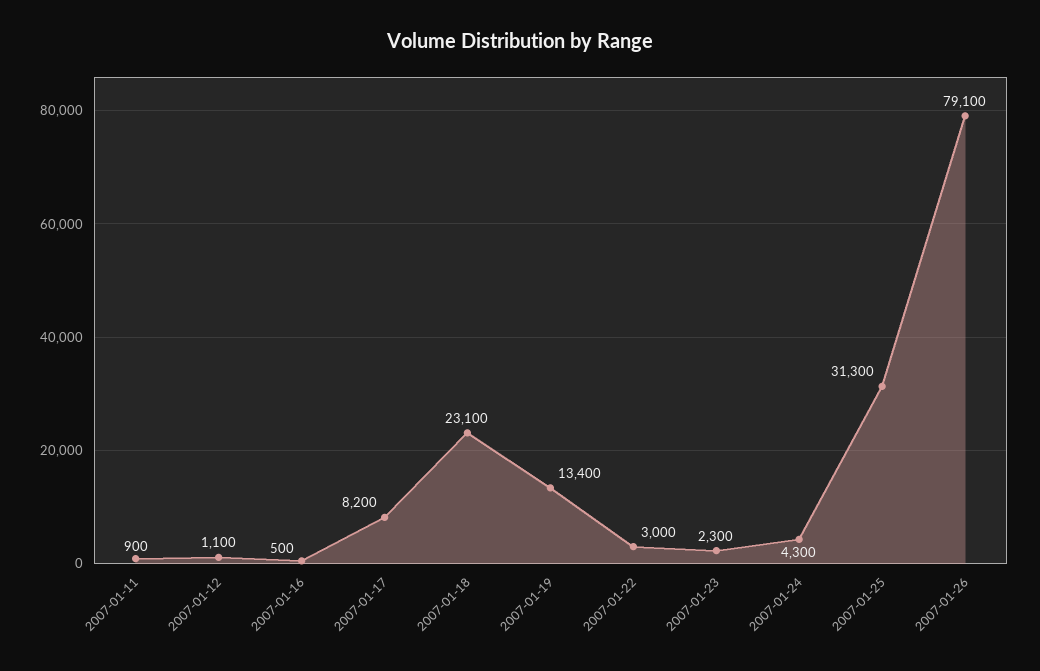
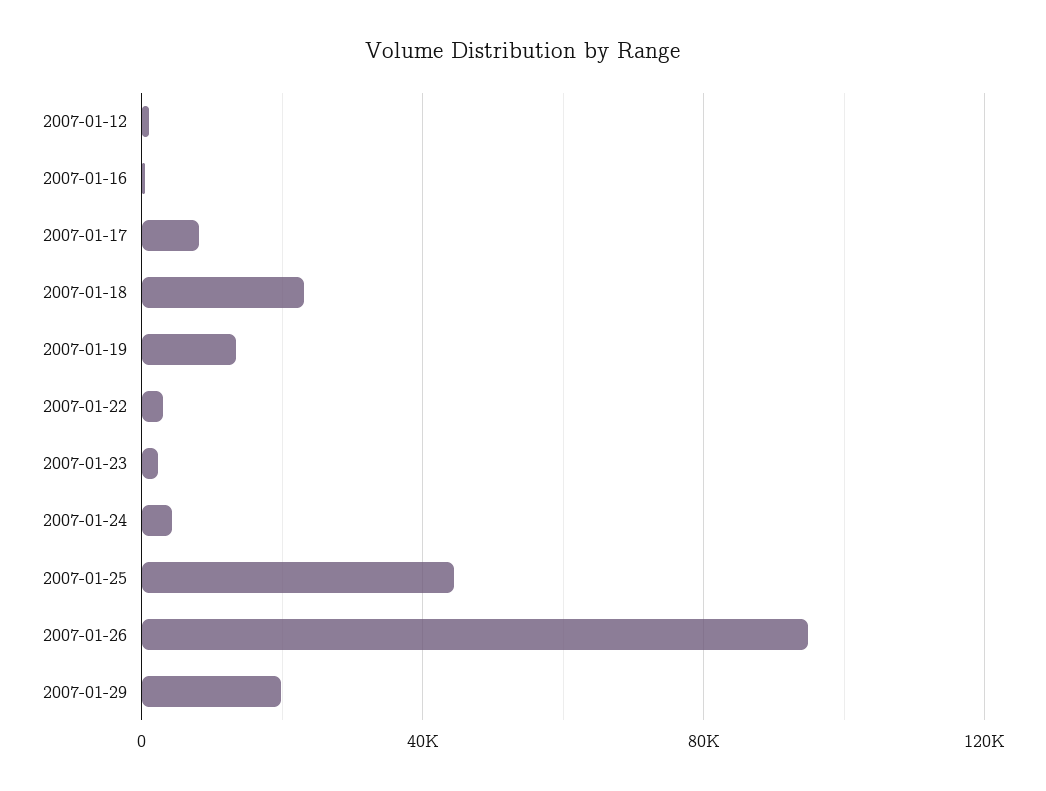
2007-01-11: 900 -> none
2007-01-25: 31300 -> 45000
2007-01-26: 79100 -> 95000
2007-01-29: none -> 20000

